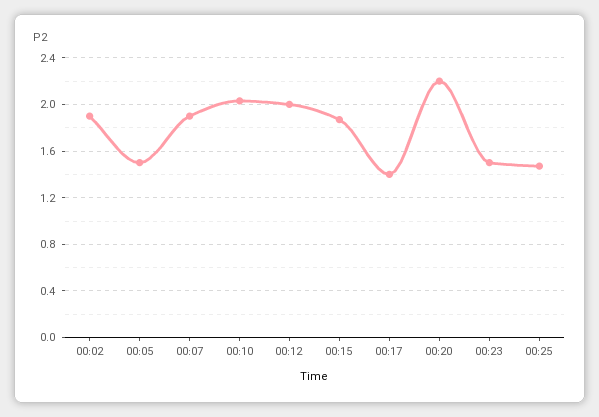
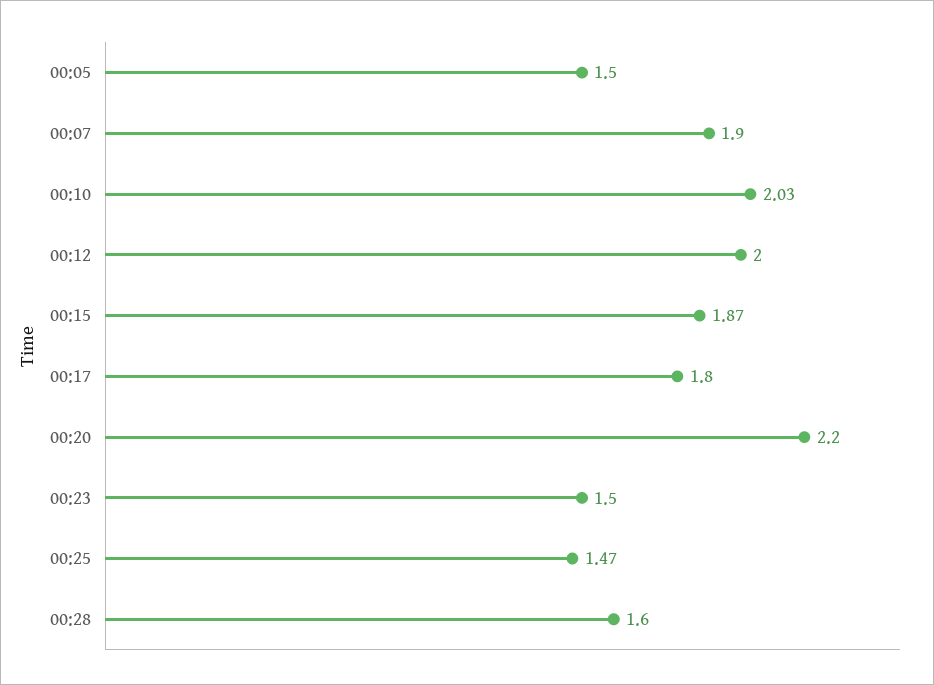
00:02: 1.9 -> none
00:17: 1.4 -> 1.8
00:28: none -> 1.6

